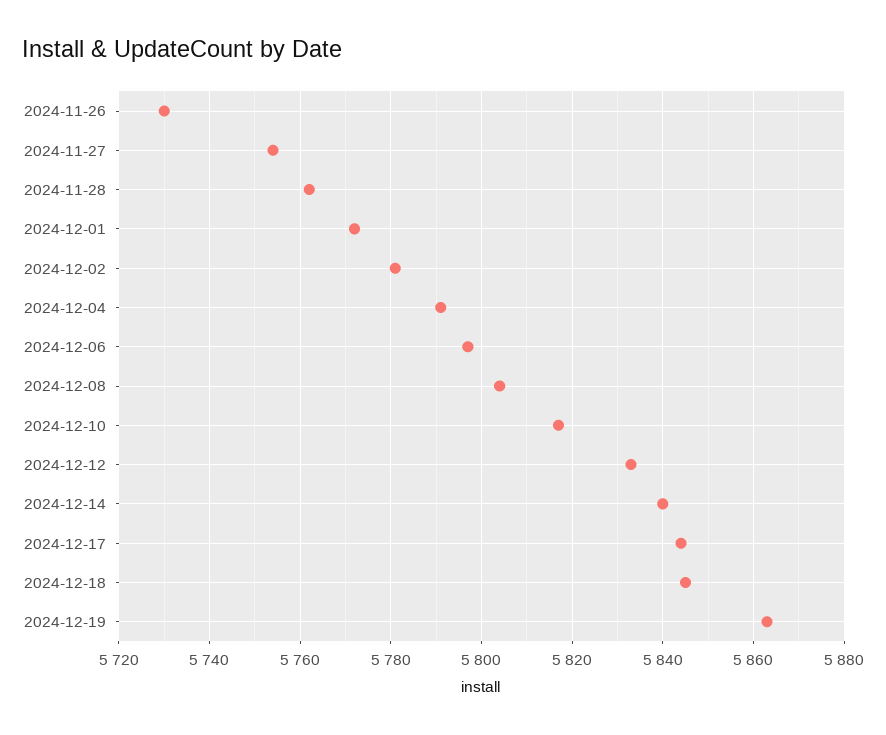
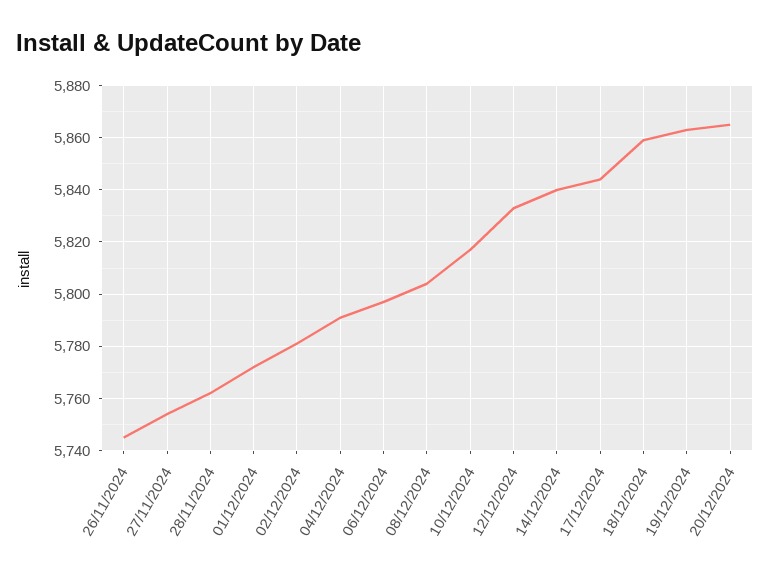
2024-11-26: 5730 -> 5745
2024-12-18: 5845 -> 5860
20/12/2024: none -> 5865

